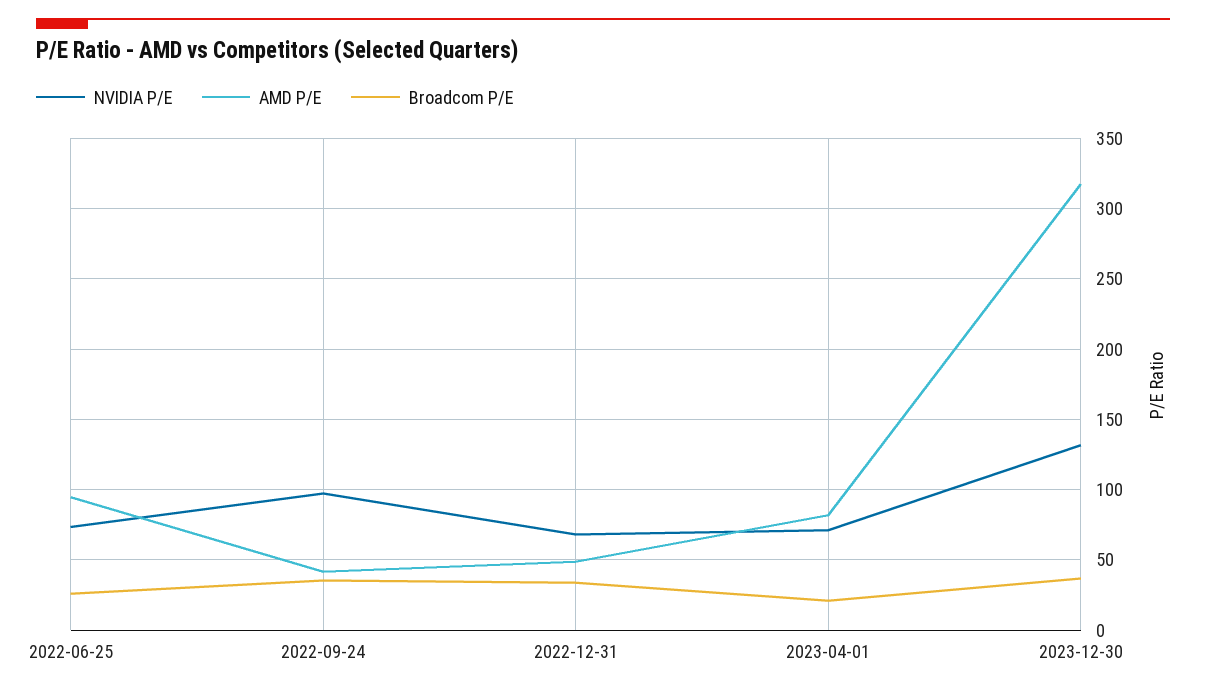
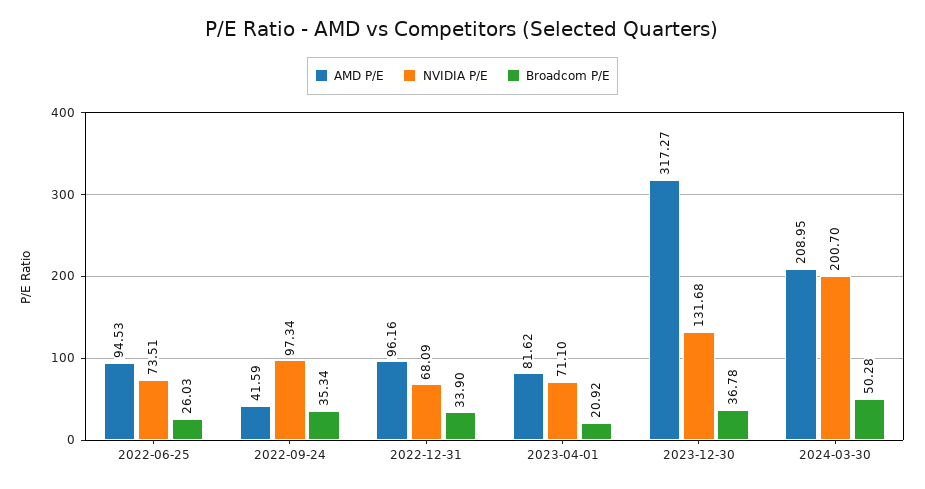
AMD P/E, 2022-12-31: 50 -> 96.16
AMD P/E, 2024-03-30: none -> 208.95
NVIDIA P/E, 2024-03-30: none -> 200.7
Broadcom P/E, 2024-03-30: none -> 50.28

